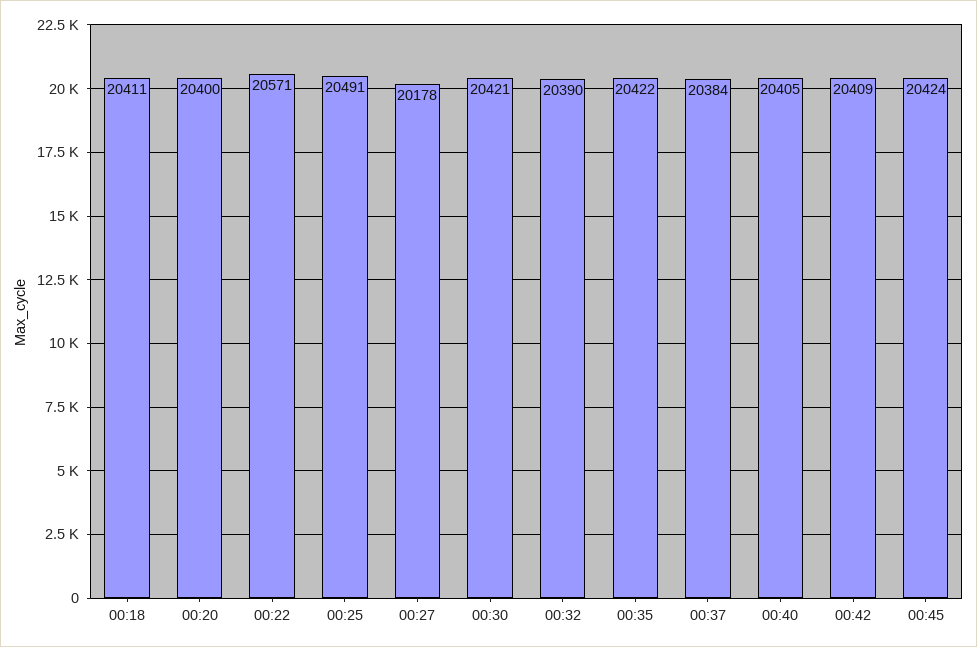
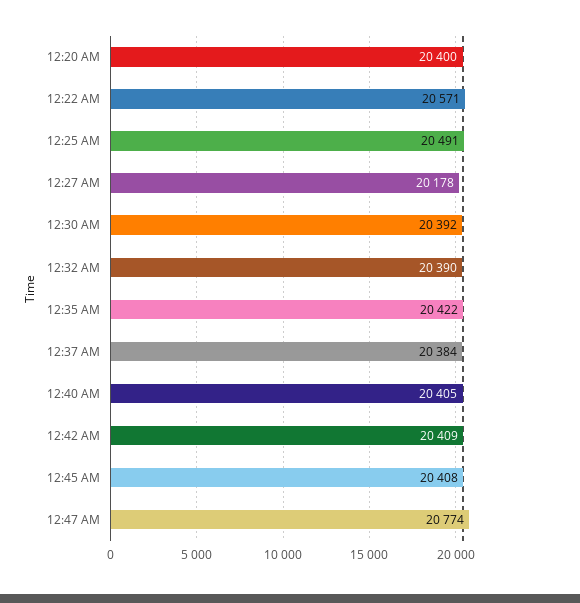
00:18: 20411 -> none
00:30: 20421 -> 20392
00:45: 20424 -> 20408
12:47 AM: none -> 20774

